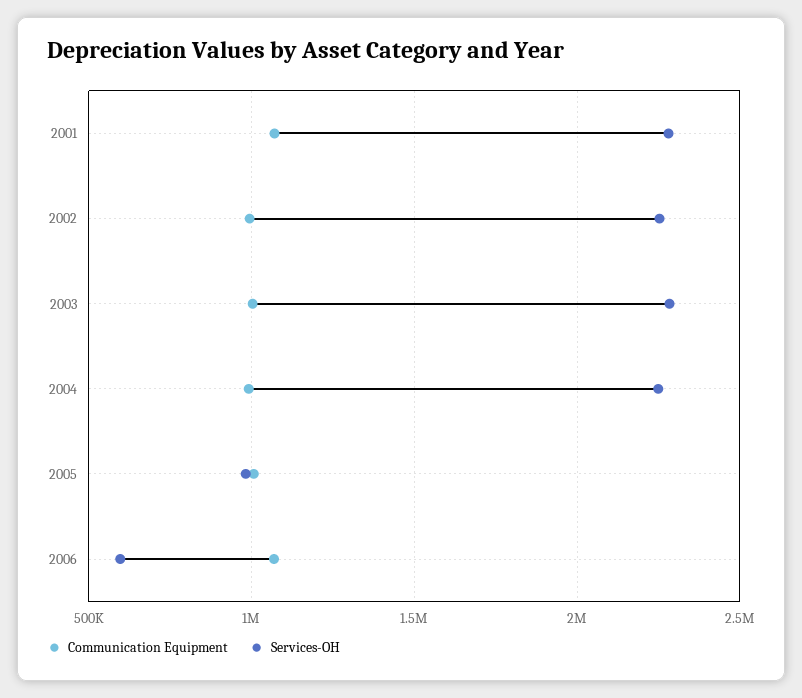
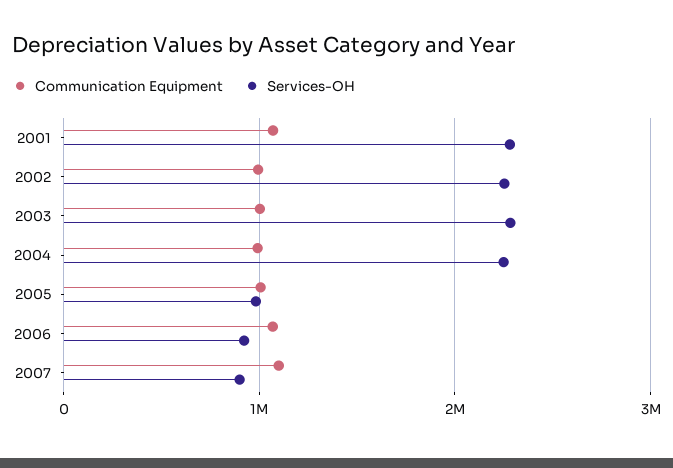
Services-OH, 2006: 600000 -> 900000
Communication Equipment, 2007: none -> 1100000
Services-OH, 2007: none -> 900000

